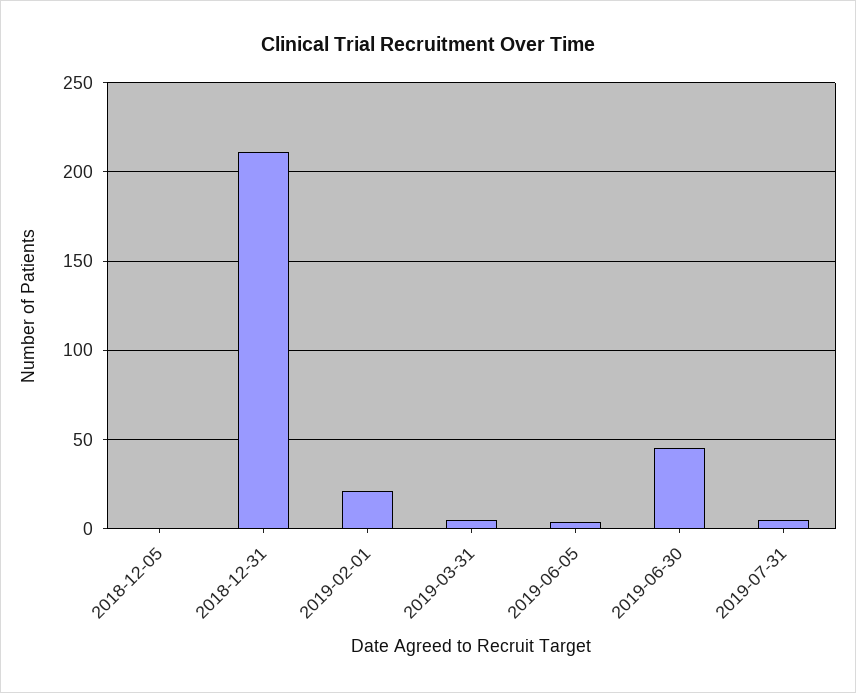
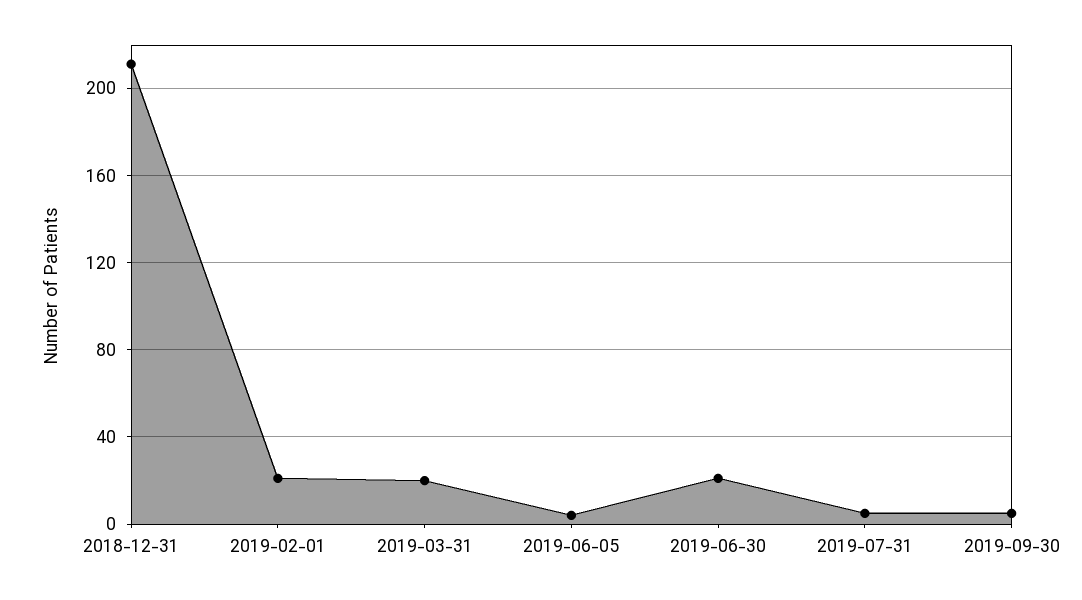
2018-12-05: 0 -> none
2019-03-31: 5 -> 20
2019-06-30: 45 -> 20
2019-09-30: none -> 5

